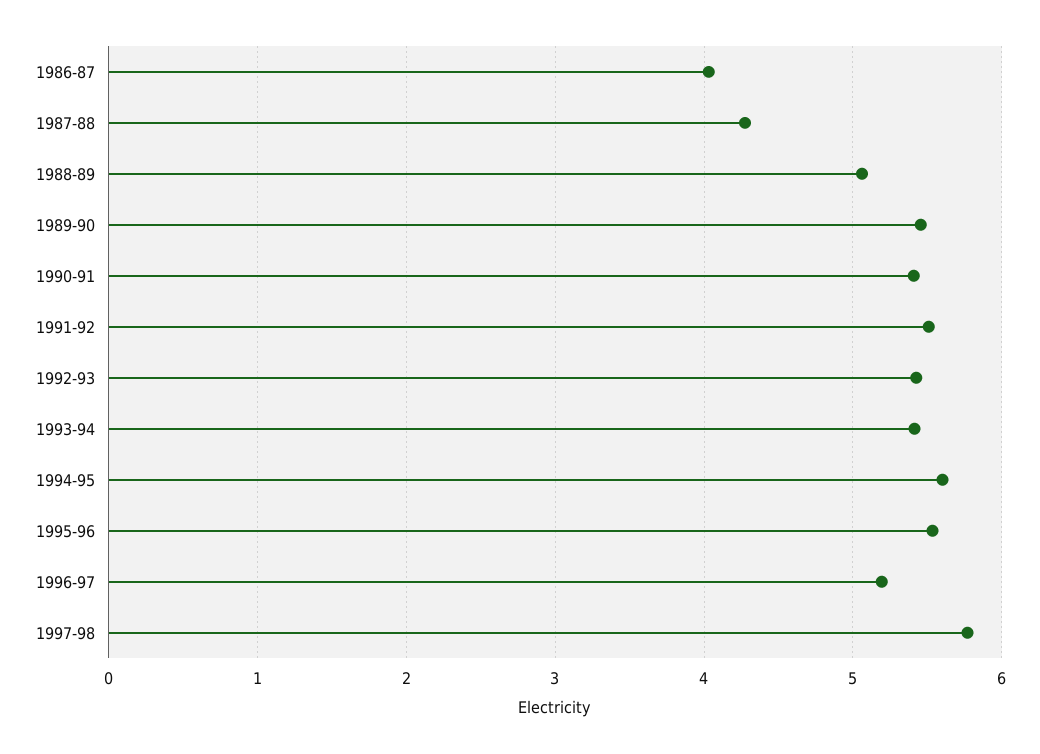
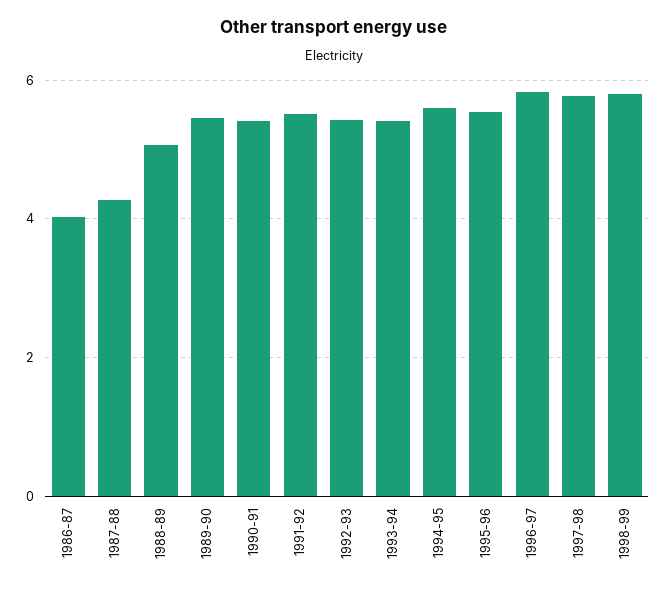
1996-97: 5.2 -> 5.8
1998-99: none -> 5.8

